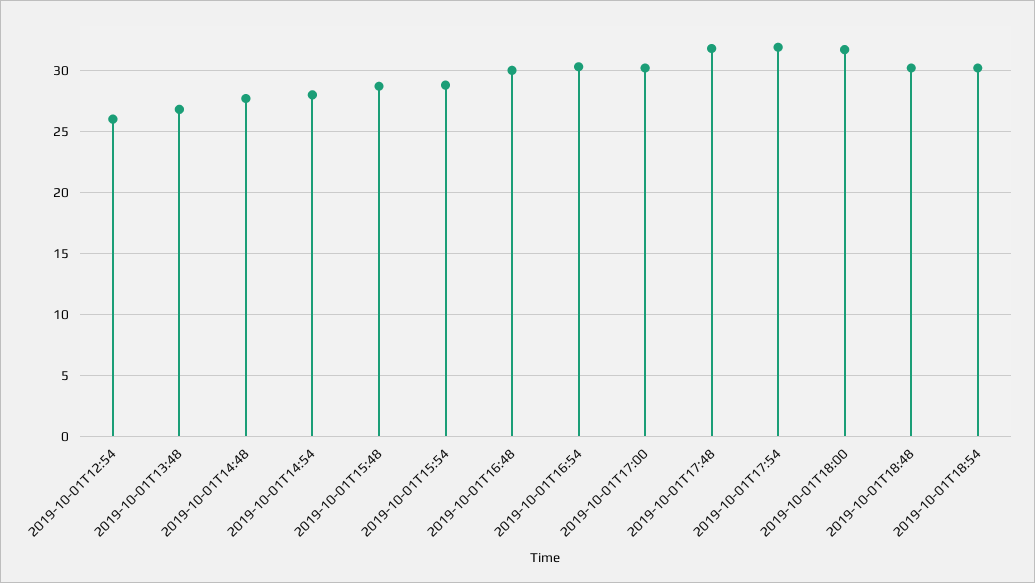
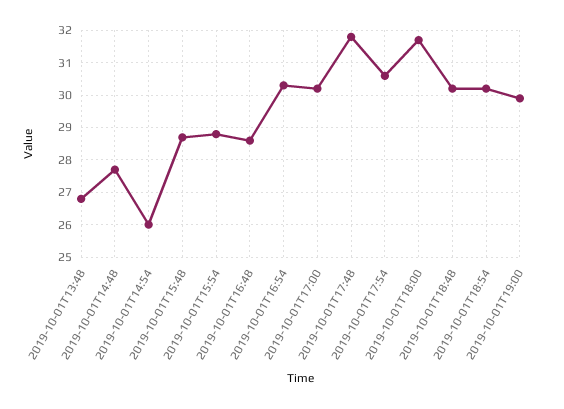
2019-10-01T12:54: 26 -> none
2019-10-01T14:54: 28 -> 26
2019-10-01T16:48: 30 -> 28.5
2019-10-01T17:54: 32 -> 30.5
2019-10-01T19:00: none -> 30

